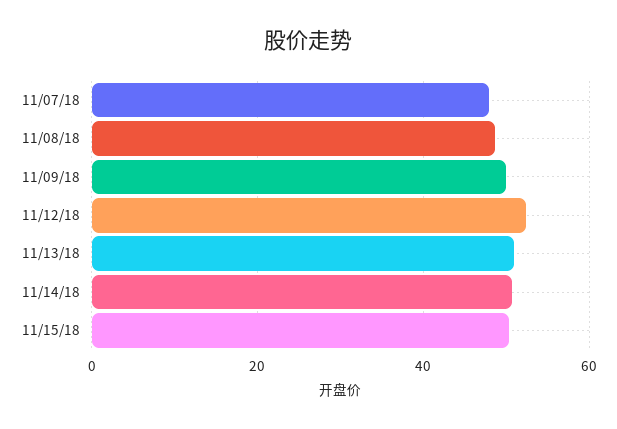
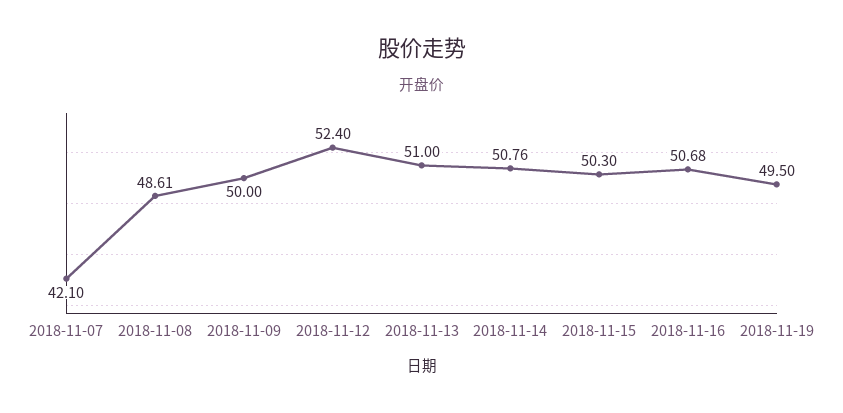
11/07/18: 48 -> 42.1
2018-11-16: none -> 50.68
2018-11-19: none -> 49.5

